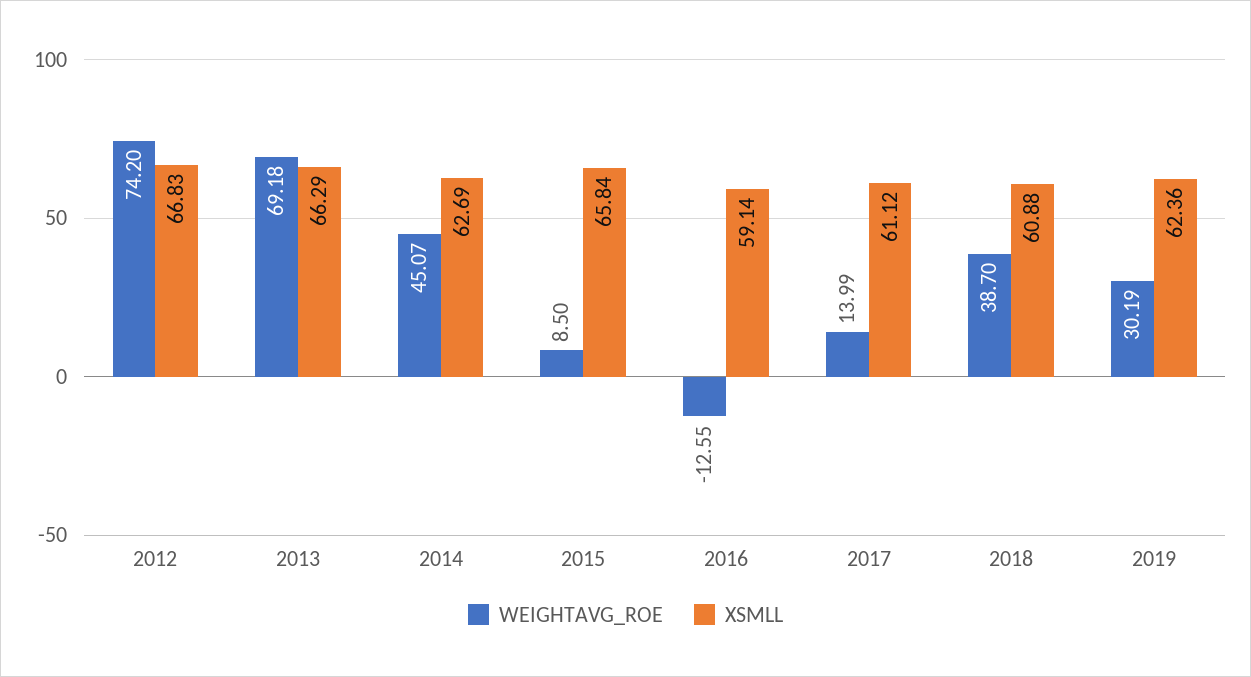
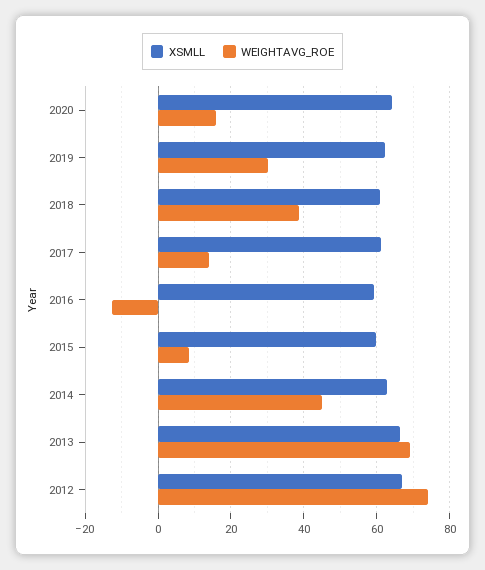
XSMLL, 2015: 65.84 -> 60
XSMLL, 2020: none -> 64
WEIGHTAVG_ROE, 2020: none -> 16

